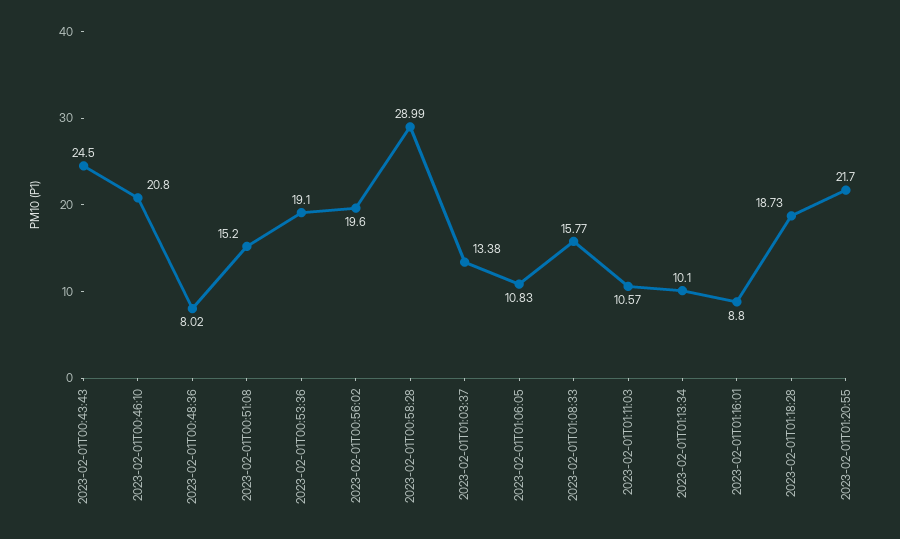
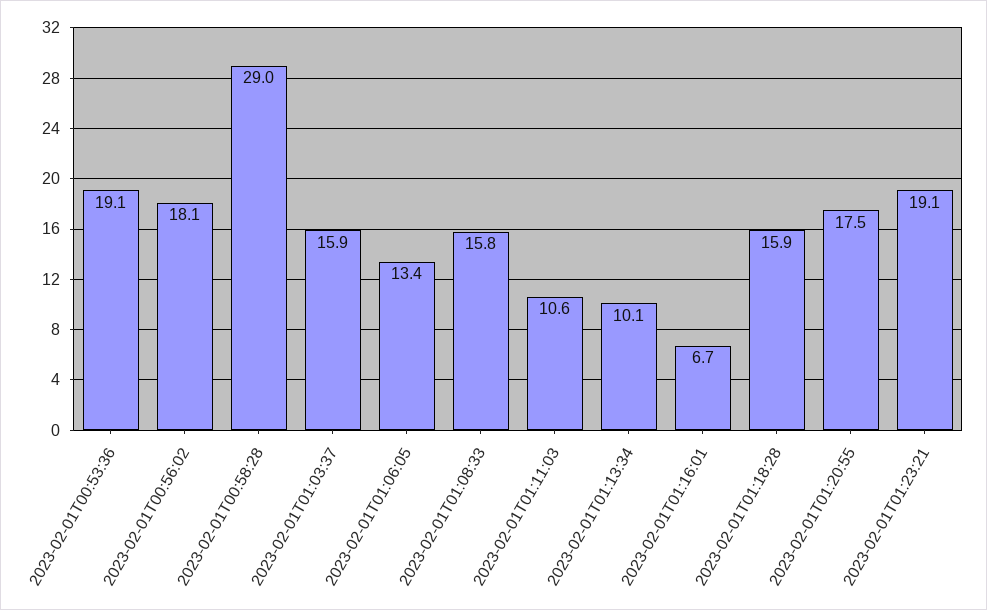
2023-02-01T00:43:43: 24.5 -> none
2023-02-01T00:46:10: 20.8 -> none
2023-02-01T00:48:36: 8.02 -> none
2023-02-01T00:51:08: 15.2 -> none
2023-02-01T00:56:02: 19.6 -> 18.1
2023-02-01T01:03:37: 13.38 -> 15.9
2023-02-01T01:06:05: 10.83 -> 13.4
2023-02-01T01:16:01: 8.8 -> 6.7
2023-02-01T01:18:28: 18.73 -> 15.9
2023-02-01T01:20:55: 21.7 -> 17.5
2023-02-01T01:23:21: none -> 19.1

